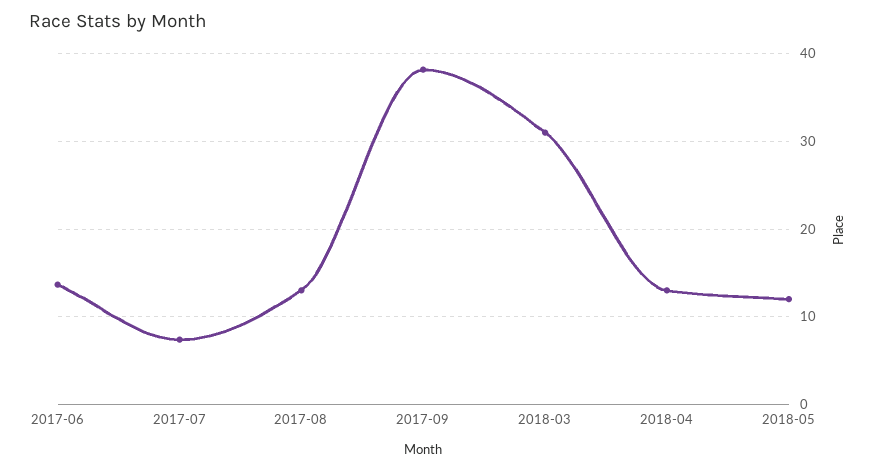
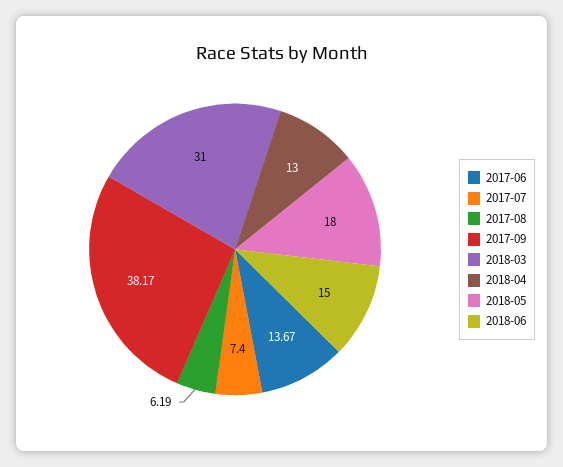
2017-08: 13 -> 6.19
2018-05: 12 -> 18
2018-06: none -> 15

